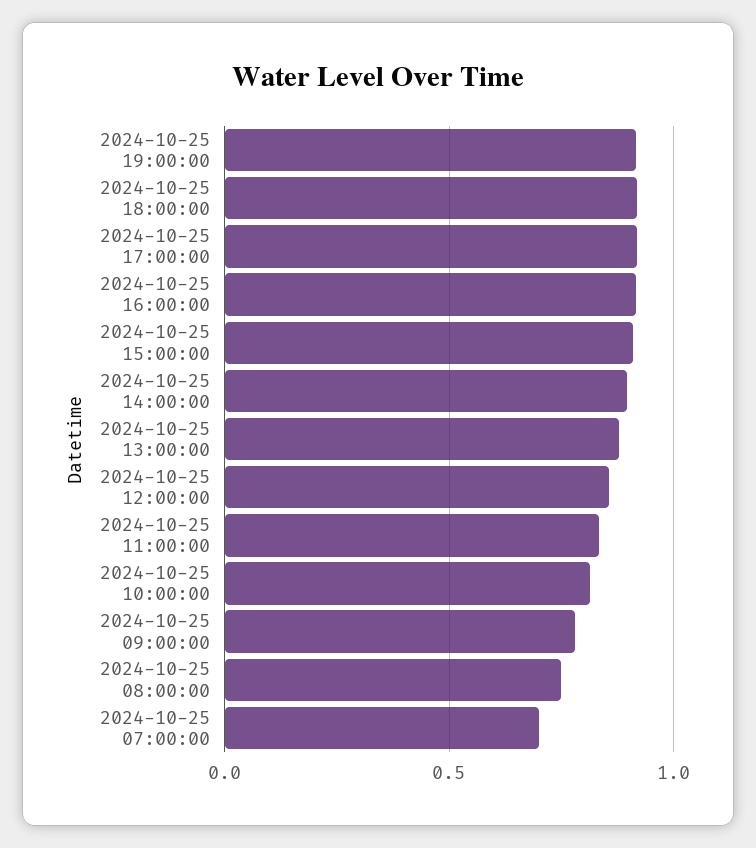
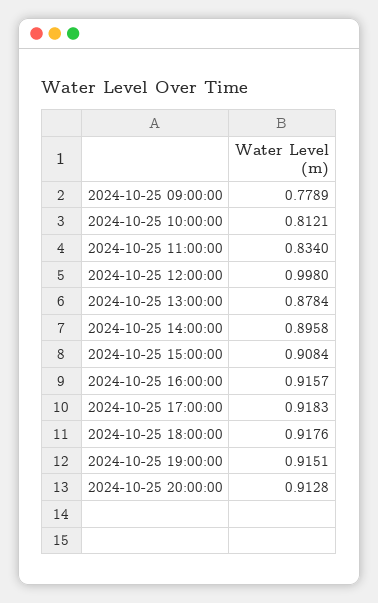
2024-10-25 12:00:00: 0.85 -> 0.998
2024-10-25 08:00:00: 0.75 -> none
2024-10-25 07:00:00: 0.7 -> none
2024-10-25 20:00:00: none -> 0.9128

